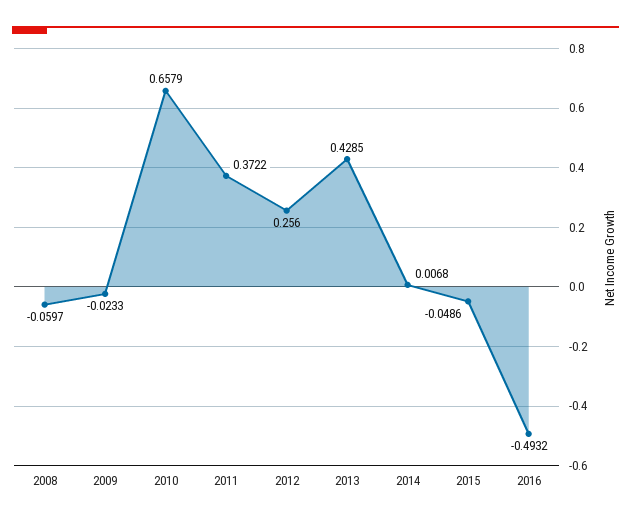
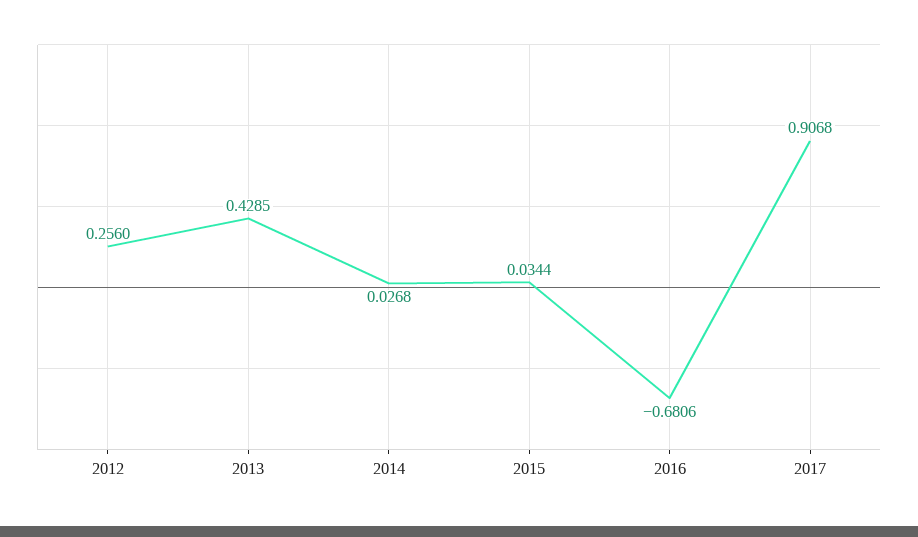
2008: -0.0597 -> none
2009: -0.0233 -> none
2010: 0.6579 -> none
2011: 0.3722 -> none
2014: 0.0068 -> 0.0268
2015: -0.0486 -> 0.0344
2016: -0.4932 -> -0.6806
2017: none -> 0.9068

